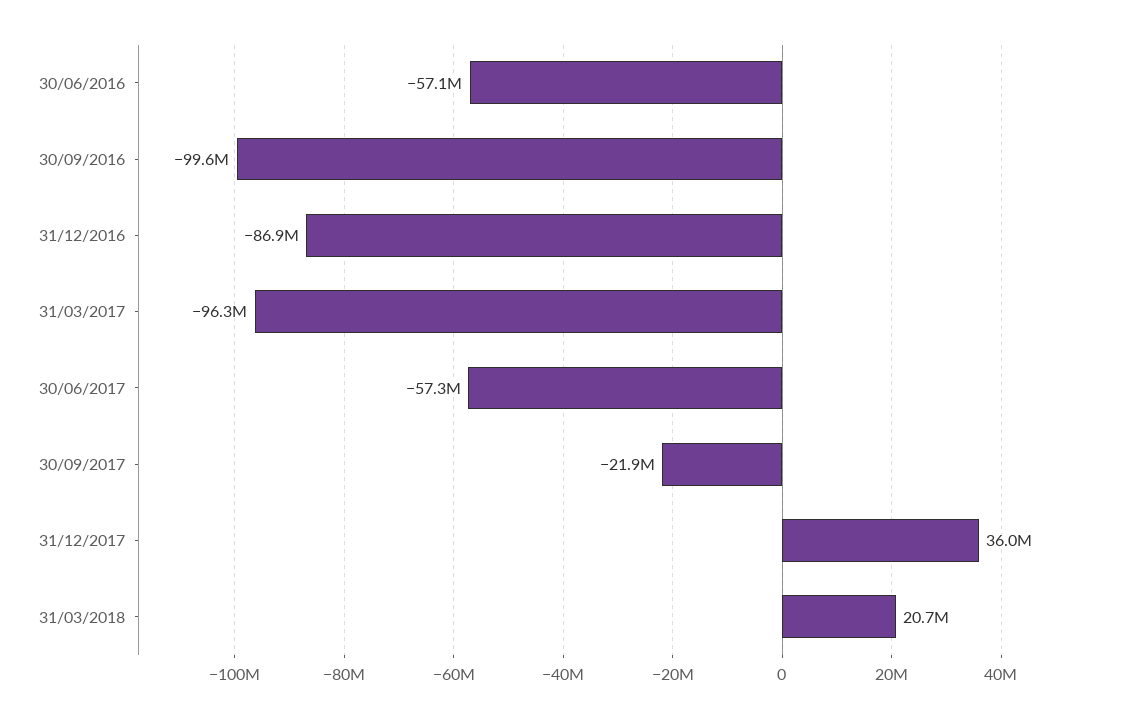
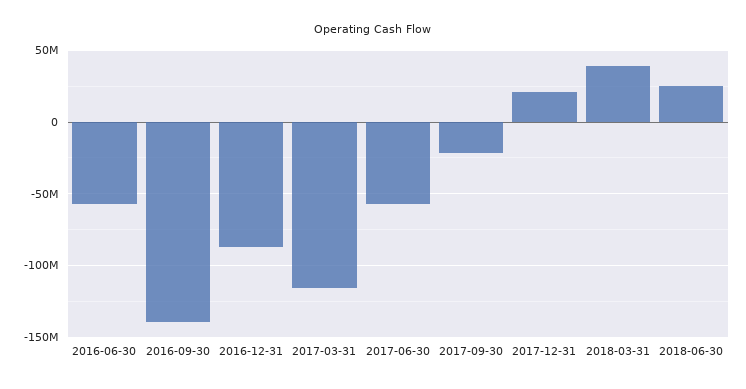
30/09/2016: -99600000 -> -140000000
31/03/2017: -96300000 -> -115000000
31/12/2017: 36000000 -> 20000000
31/03/2018: 20700000 -> 40000000
2018-06-30: none -> 25000000

